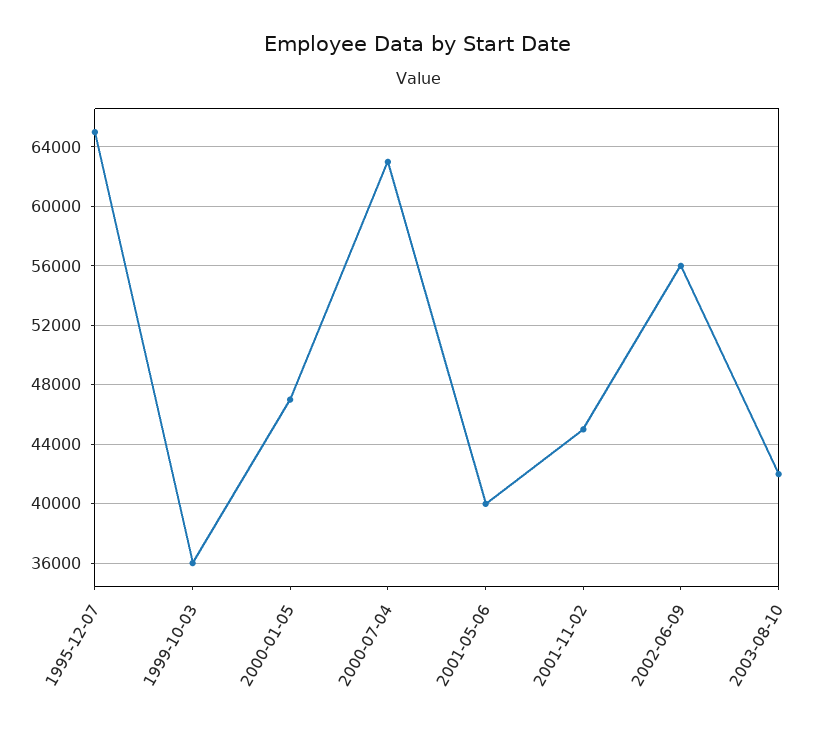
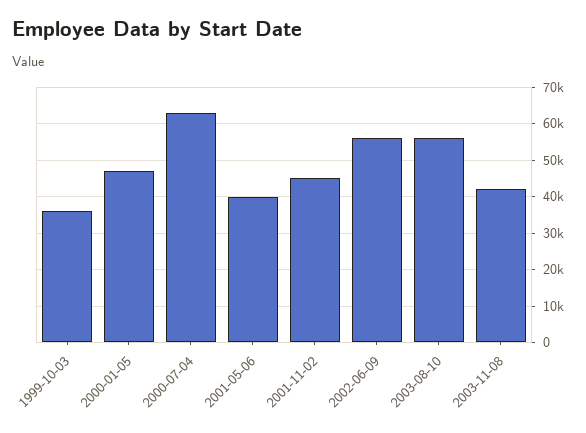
1995-12-07: 65000 -> none
2003-08-10: 42000 -> 56000
2003-11-08: none -> 42000

